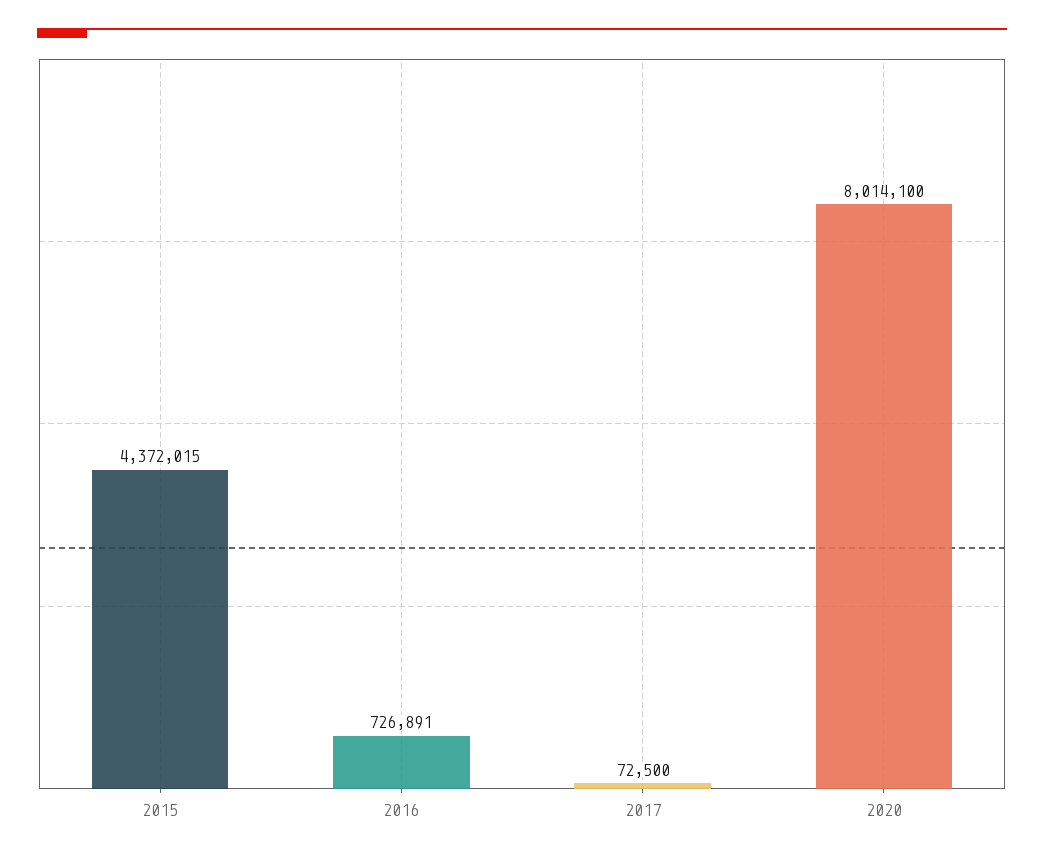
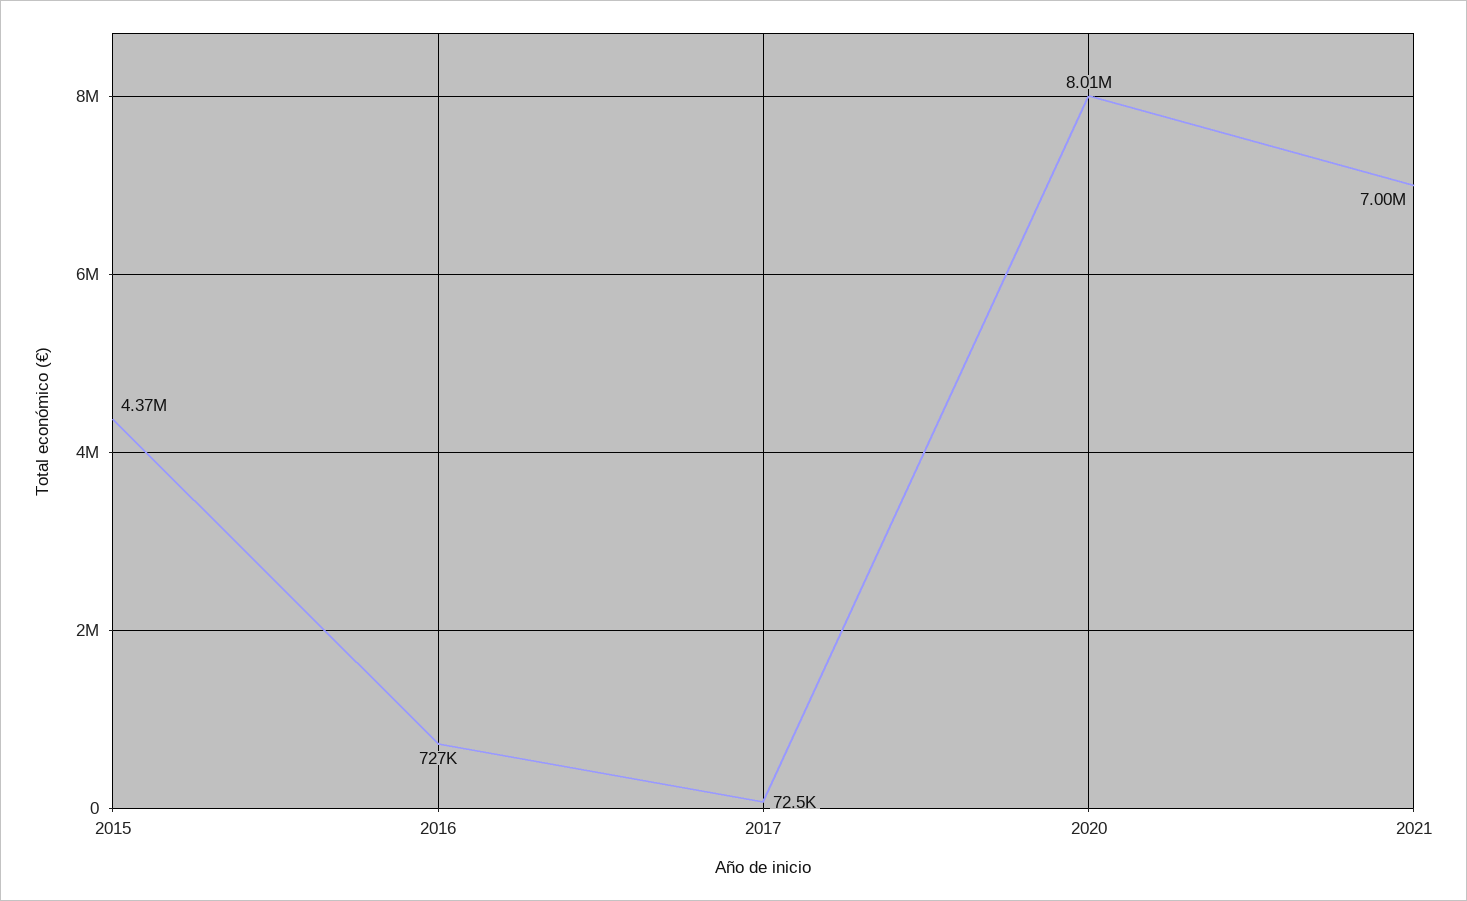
2021: none -> 7000000

